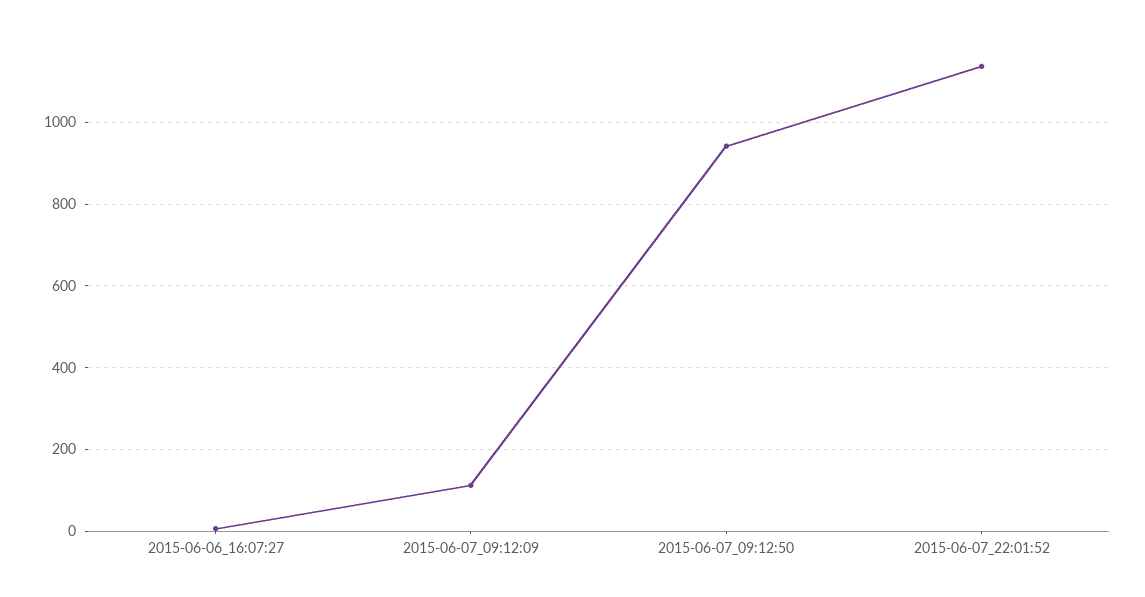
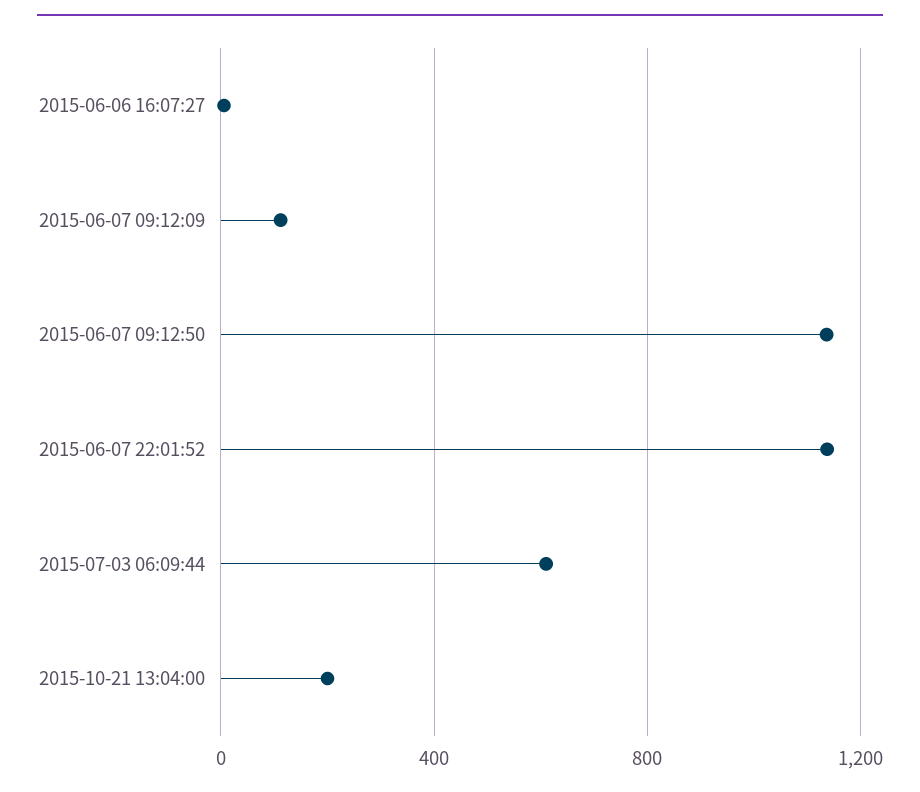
2015-06-07_09:12:50: 940 -> 1150
2015-07-03 06:09:44: none -> 600
2015-10-21 13:04:00: none -> 200

